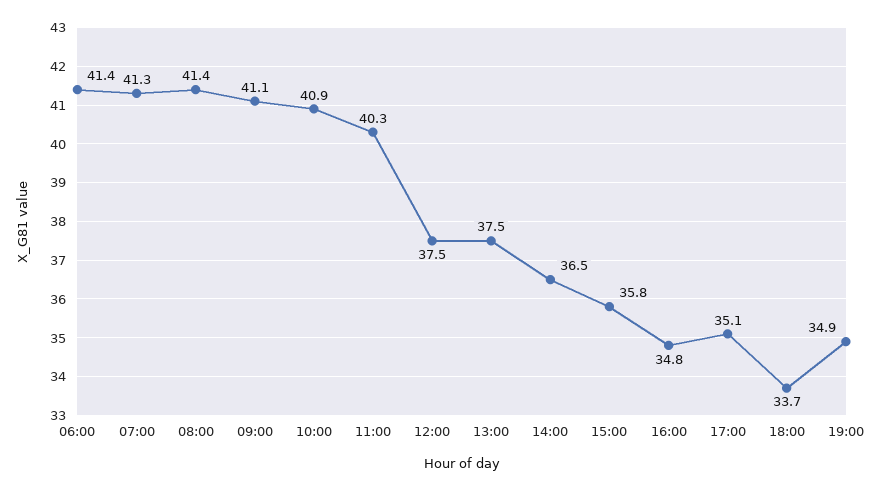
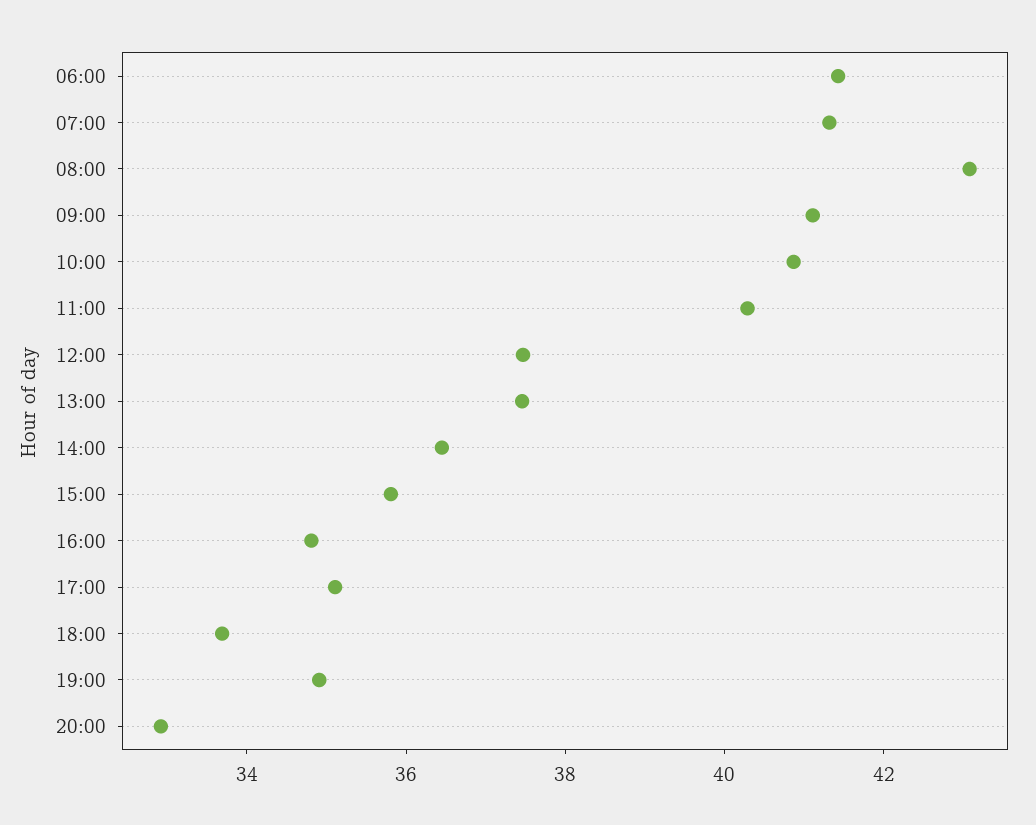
08:00: 41.4 -> 43
20:00: none -> 33

